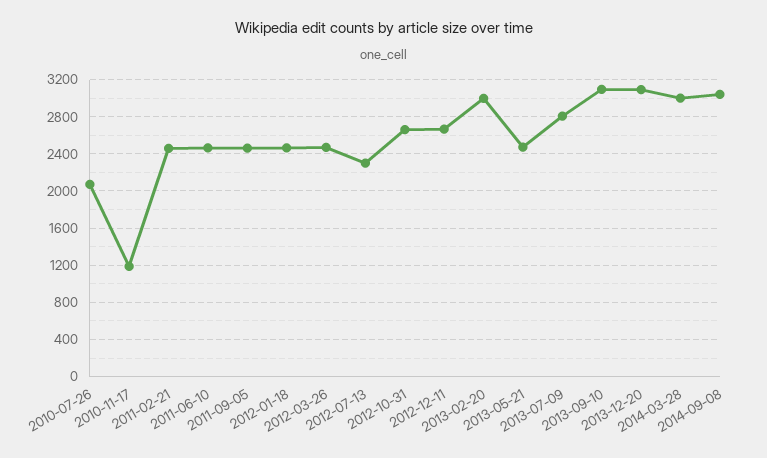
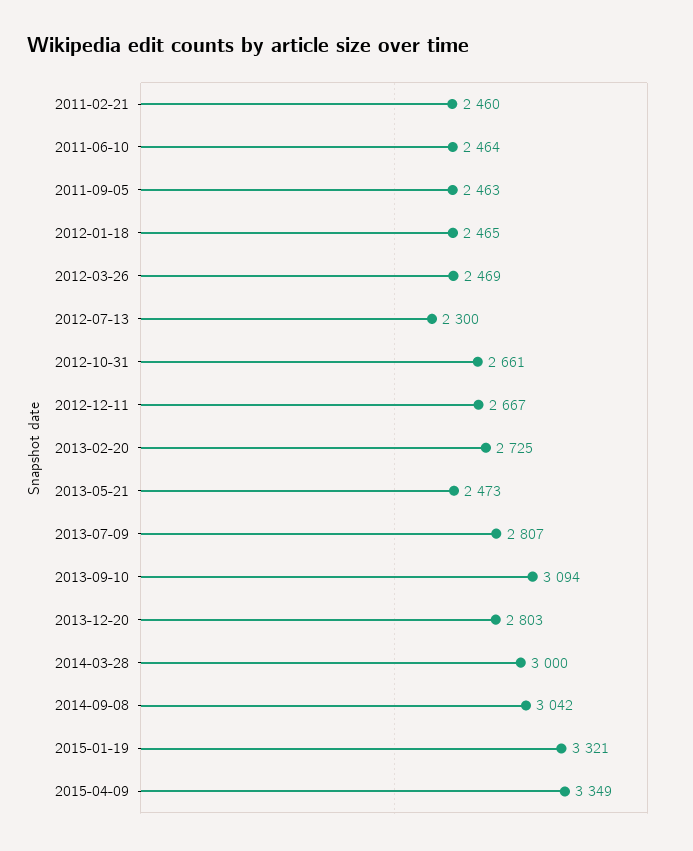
2010-07-26: 2100 -> none
2010-11-17: 1200 -> none
2013-02-20: 3000 -> 2725
2013-12-20: 3100 -> 2803
2015-01-19: none -> 3321
2015-04-09: none -> 3349

